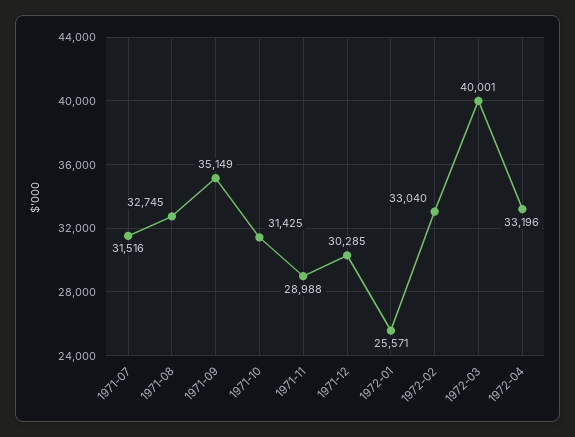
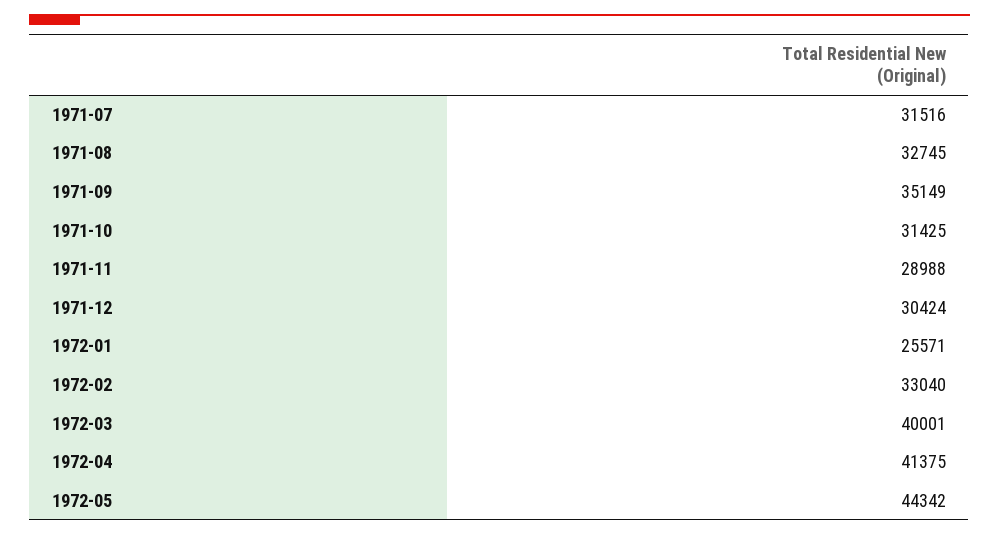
1971-12: 30285 -> 30424
1972-04: 33196 -> 41375
1972-05: none -> 44342

